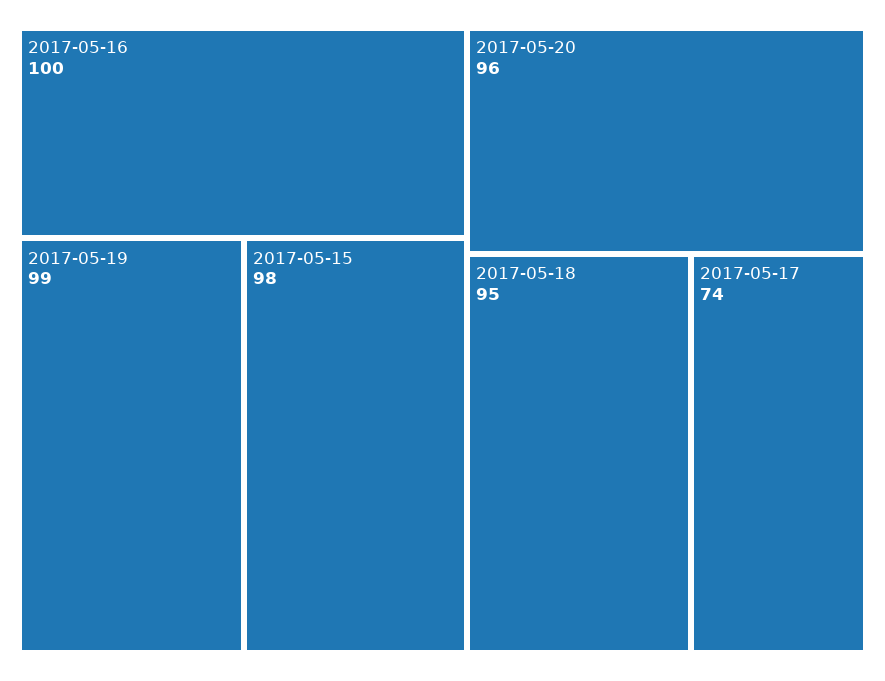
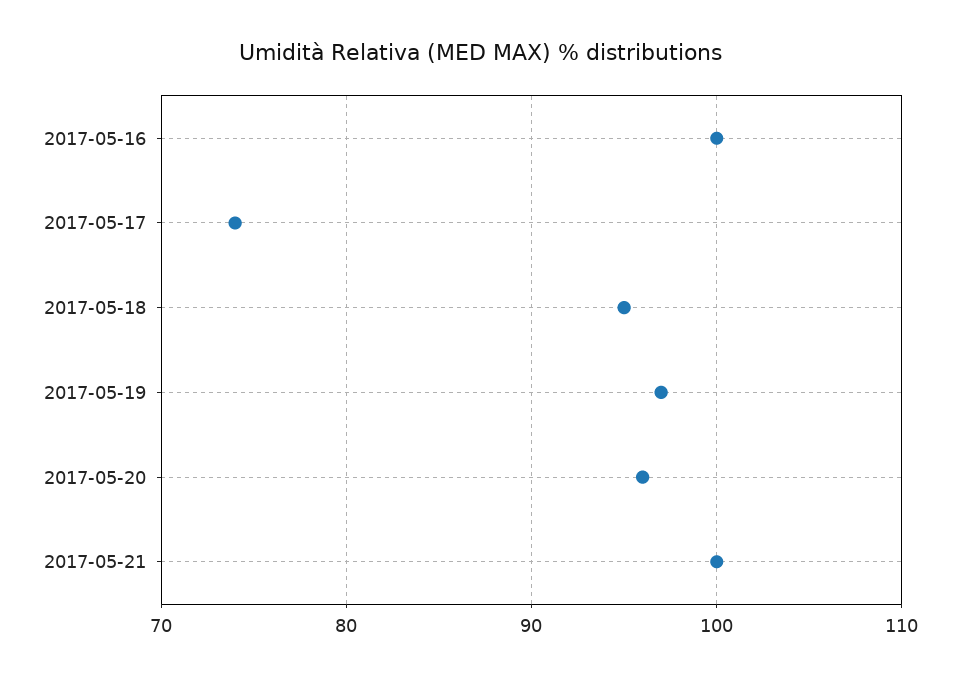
2017-05-19: 99 -> 97
2017-05-15: 98 -> none
2017-05-21: none -> 100

